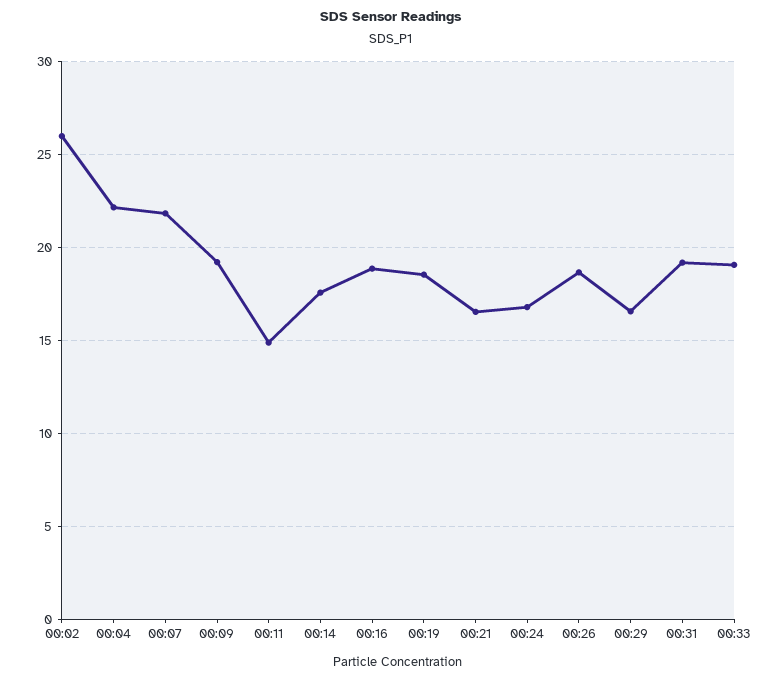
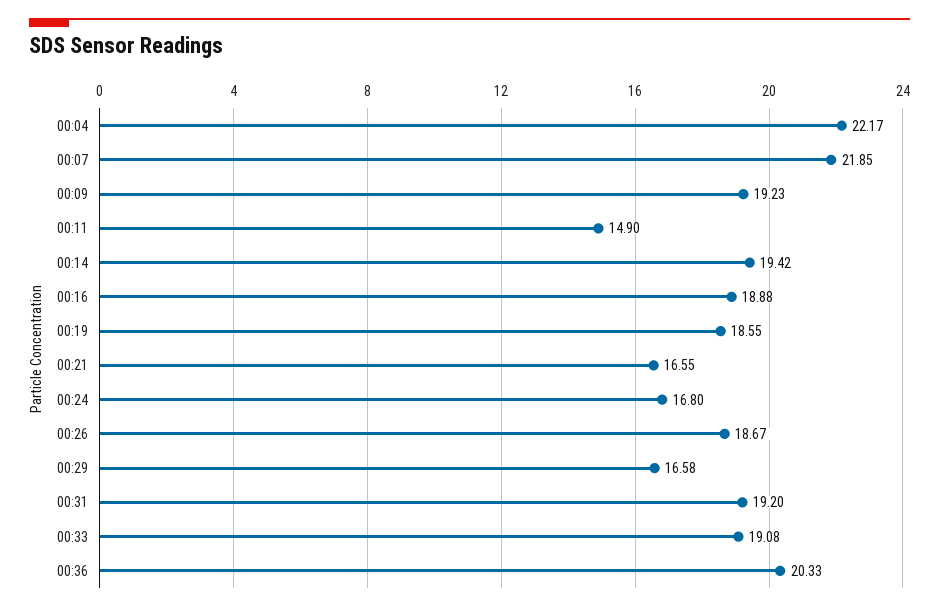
00:02: 26 -> none
00:14: 17.5 -> 19.42
00:36: none -> 20.33

